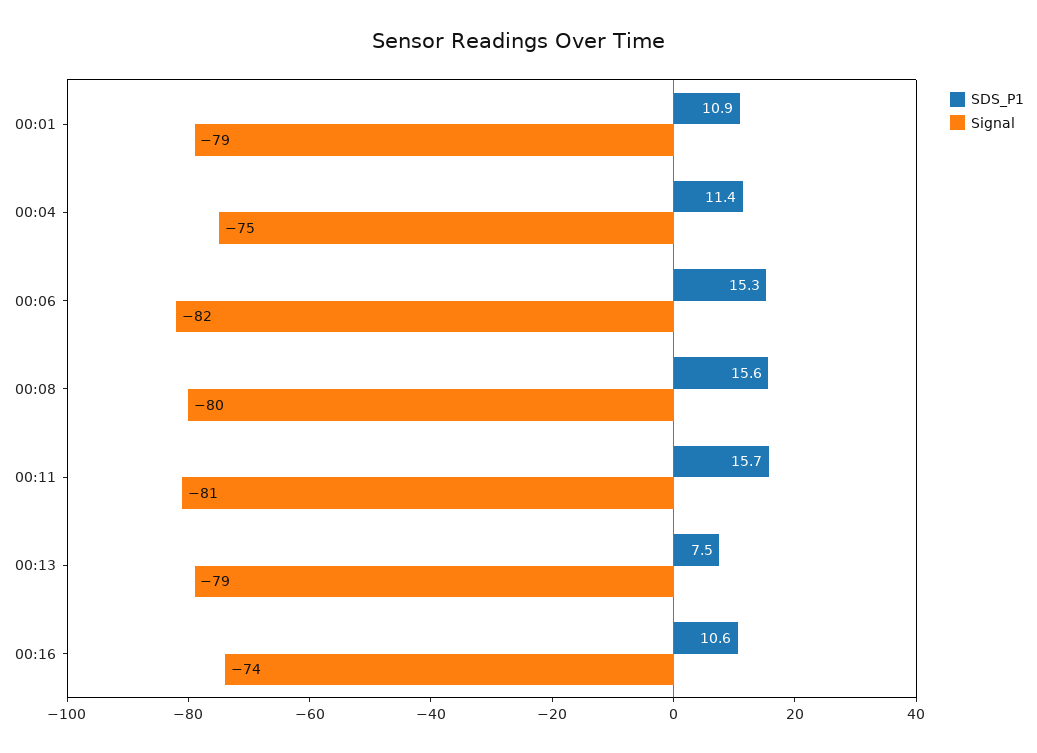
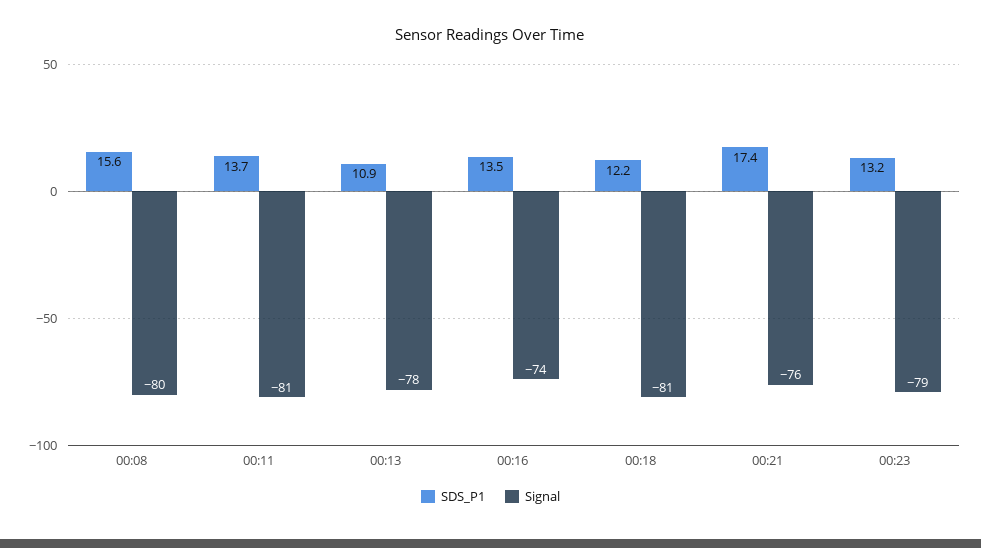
SDS_P1, 00:01: 10.9 -> none
Signal, 00:01: -79 -> none
SDS_P1, 00:04: 11.4 -> none
Signal, 00:04: -75 -> none
SDS_P1, 00:06: 15.3 -> none
Signal, 00:06: -82 -> none
SDS_P1, 00:11: 15.7 -> 13.7
SDS_P1, 00:13: 7.5 -> 10.9
Signal, 00:13: -79 -> -78
SDS_P1, 00:16: 10.6 -> 13.5
SDS_P1, 00:18: none -> 12.2
Signal, 00:18: none -> -81
SDS_P1, 00:21: none -> 17.4
Signal, 00:21: none -> -76
SDS_P1, 00:23: none -> 13.2
Signal, 00:23: none -> -79

